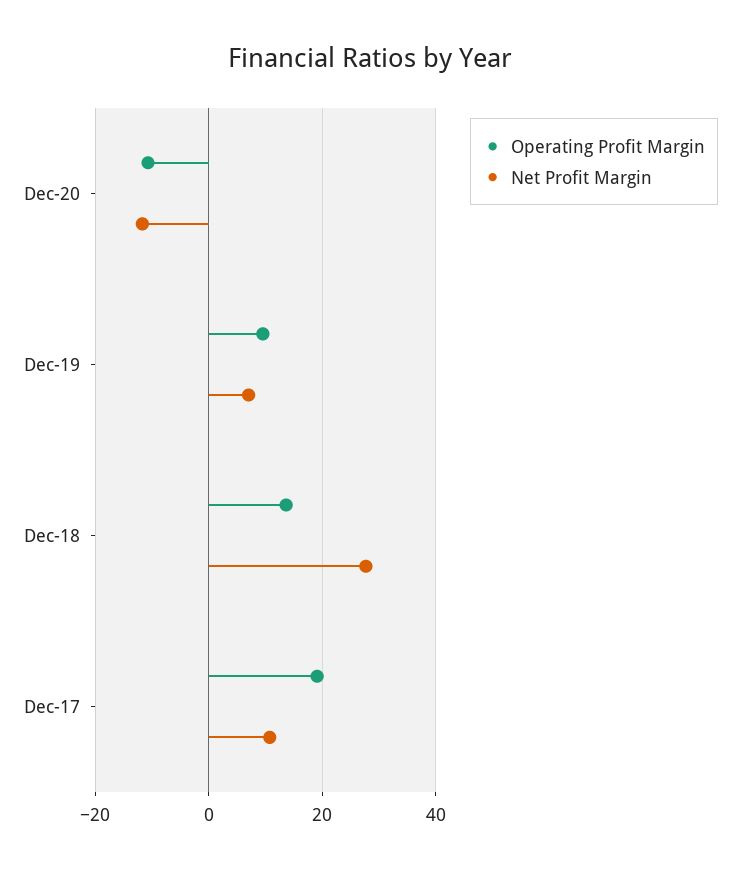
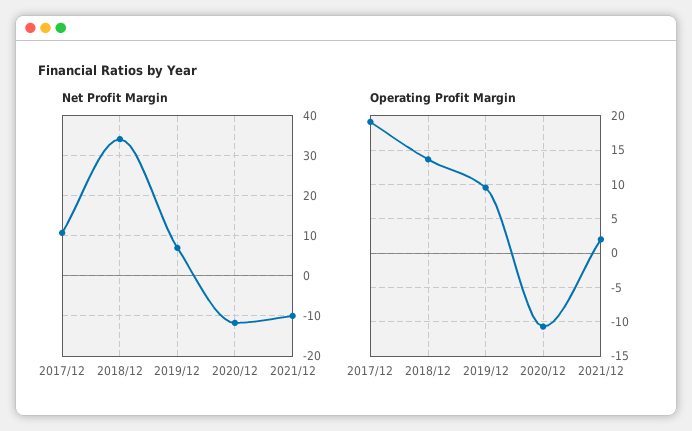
Net Profit Margin, Dec-18: 28 -> 34
Net Profit Margin, 2021/12: none -> -10
Operating Profit Margin, 2021/12: none -> 2

